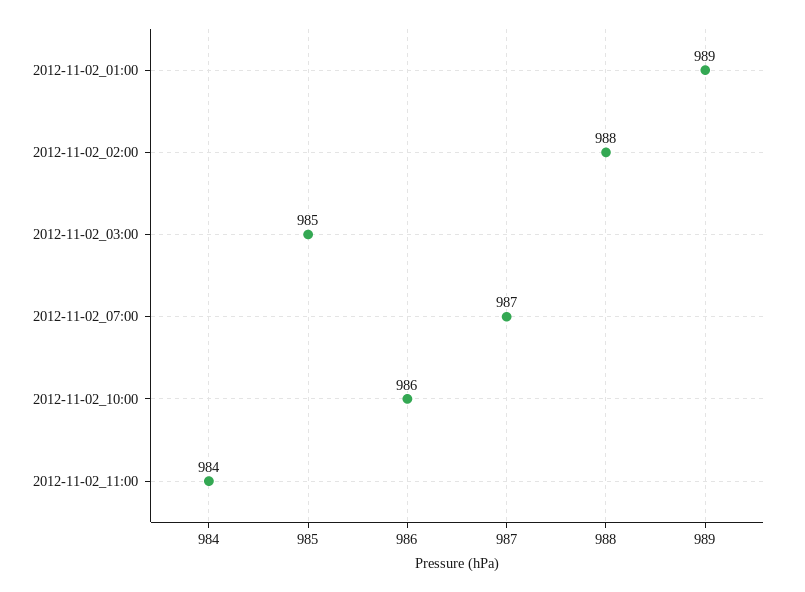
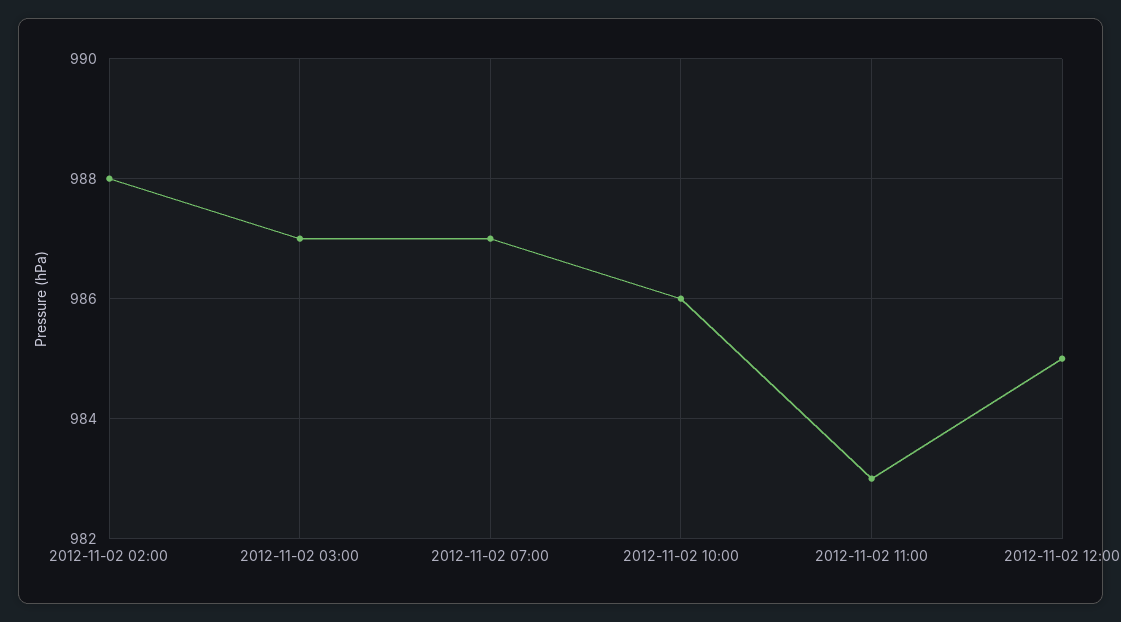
2012-11-02_01:00: 989 -> none
2012-11-02_03:00: 985 -> 987
2012-11-02_11:00: 984 -> 983
2012-11-02 12:00: none -> 985

